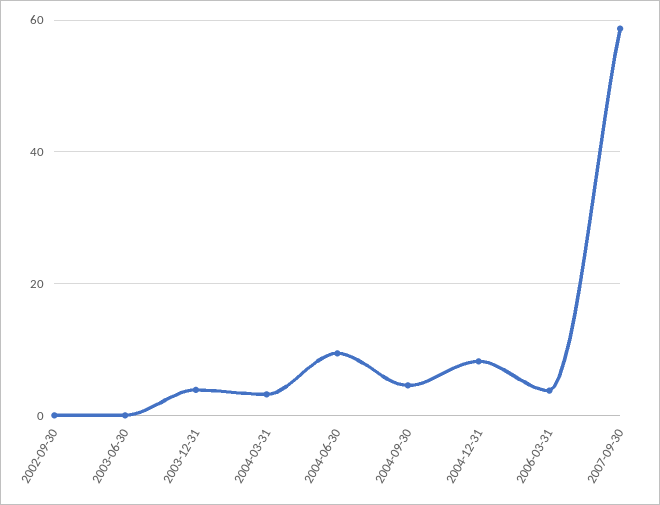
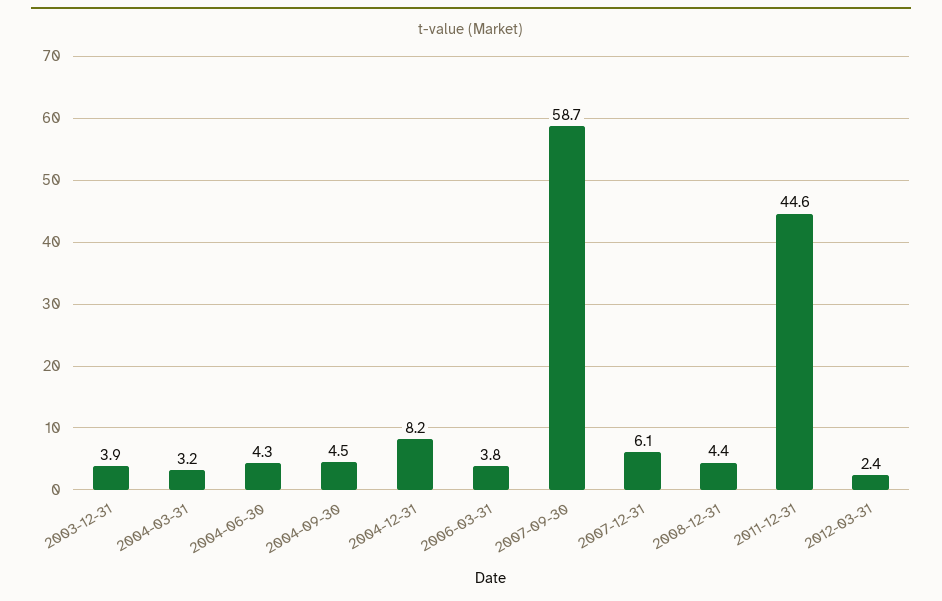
2002-09-30: 0 -> none
2003-06-30: 0 -> none
2004-06-30: 10 -> 4.3
2007-12-31: none -> 6.1
2008-12-31: none -> 4.4
2011-12-31: none -> 44.6
2012-03-31: none -> 2.4

